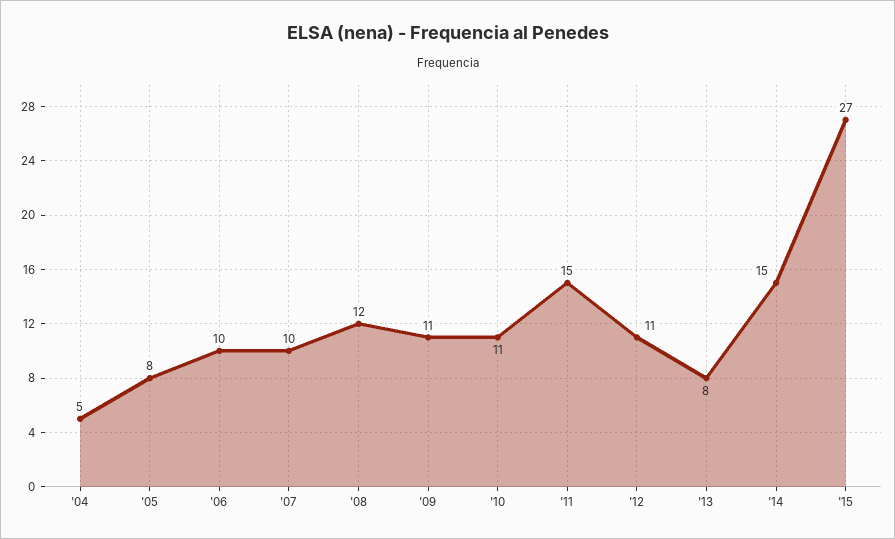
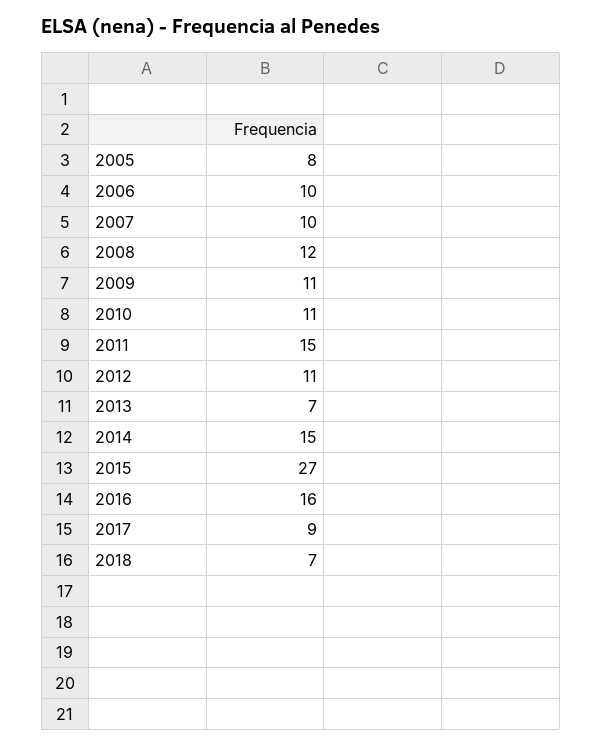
'04: 5 -> none
'13: 8 -> 7
2016: none -> 16
2017: none -> 9
2018: none -> 7

